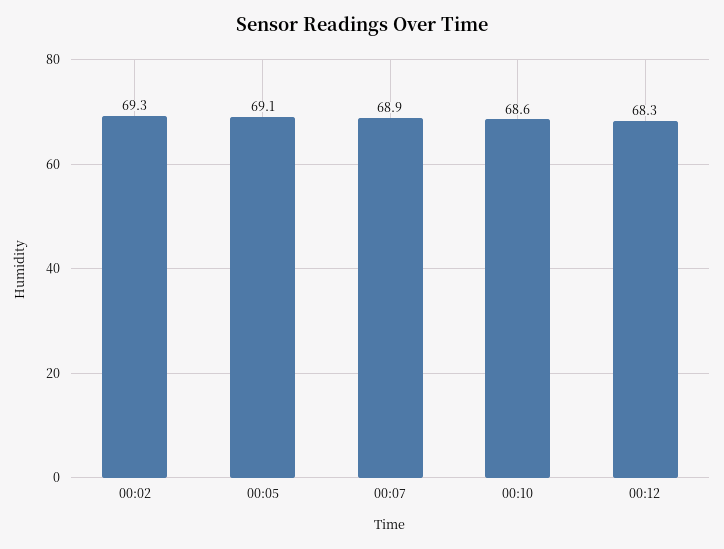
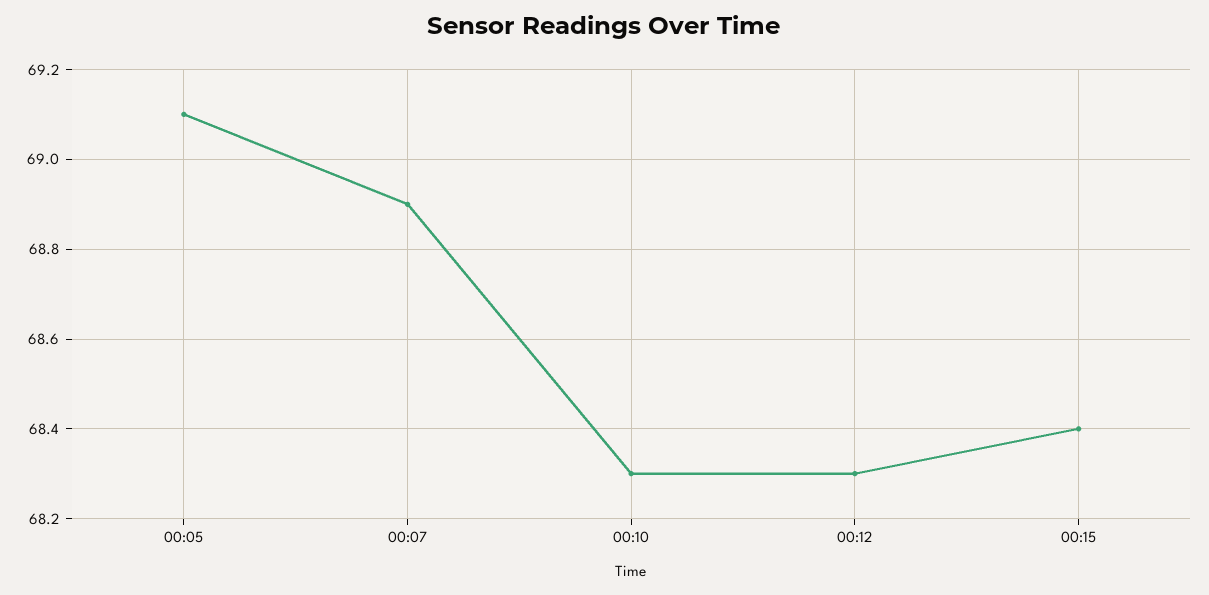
00:02: 69.3 -> none
00:10: 68.6 -> 68.3
00:15: none -> 68.4

